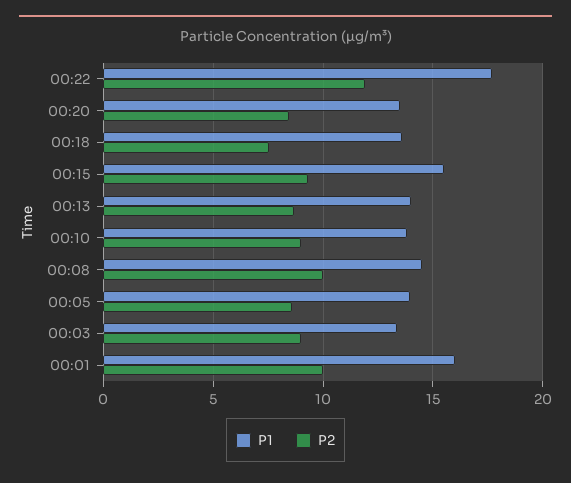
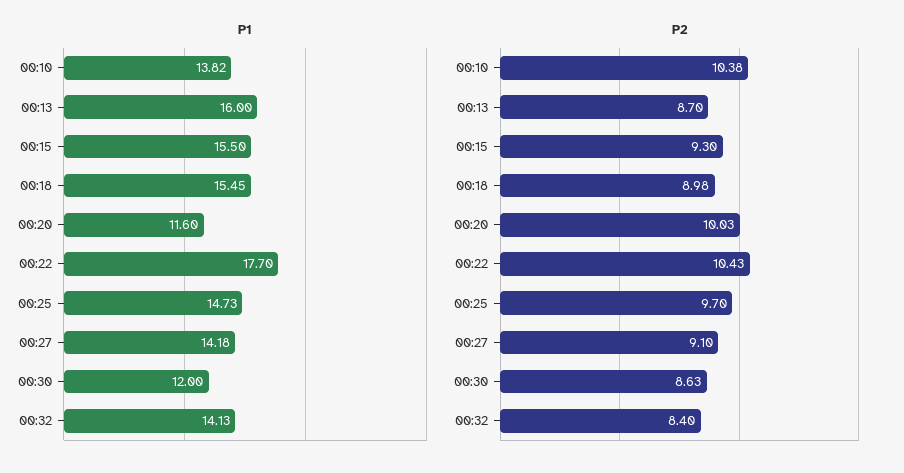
P2, 00:22: 12 -> 10.43
P1, 00:20: 13.5 -> 11.6
P2, 00:20: 8.5 -> 10.03
P1, 00:18: 13.5 -> 15.45
P2, 00:18: 7.5 -> 8.98
P1, 00:13: 14 -> 16
P2, 00:10: 9 -> 10.38
P1, 00:08: 14.5 -> none
P2, 00:08: 10 -> none
P1, 00:05: 14 -> none
P2, 00:05: 8.5 -> none
P1, 00:03: 13.5 -> none
P2, 00:03: 9 -> none
P1, 00:01: 16 -> none
P2, 00:01: 10 -> none
P1, 00:25: none -> 14.73
P1, 00:27: none -> 14.18
P1, 00:30: none -> 12
P1, 00:32: none -> 14.13
P2, 00:25: none -> 9.7
P2, 00:27: none -> 9.1
P2, 00:30: none -> 8.63
P2, 00:32: none -> 8.4

